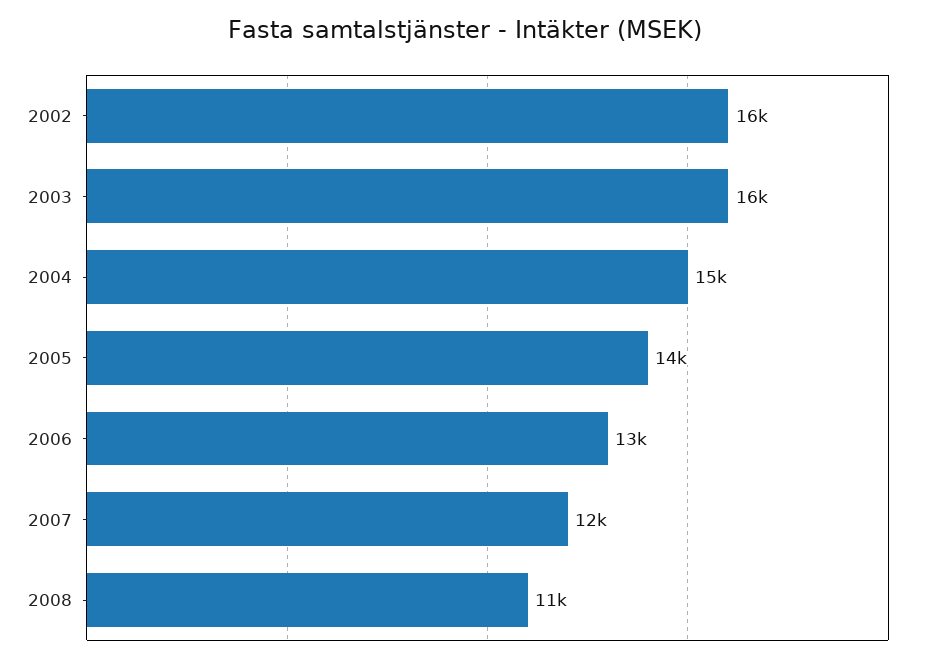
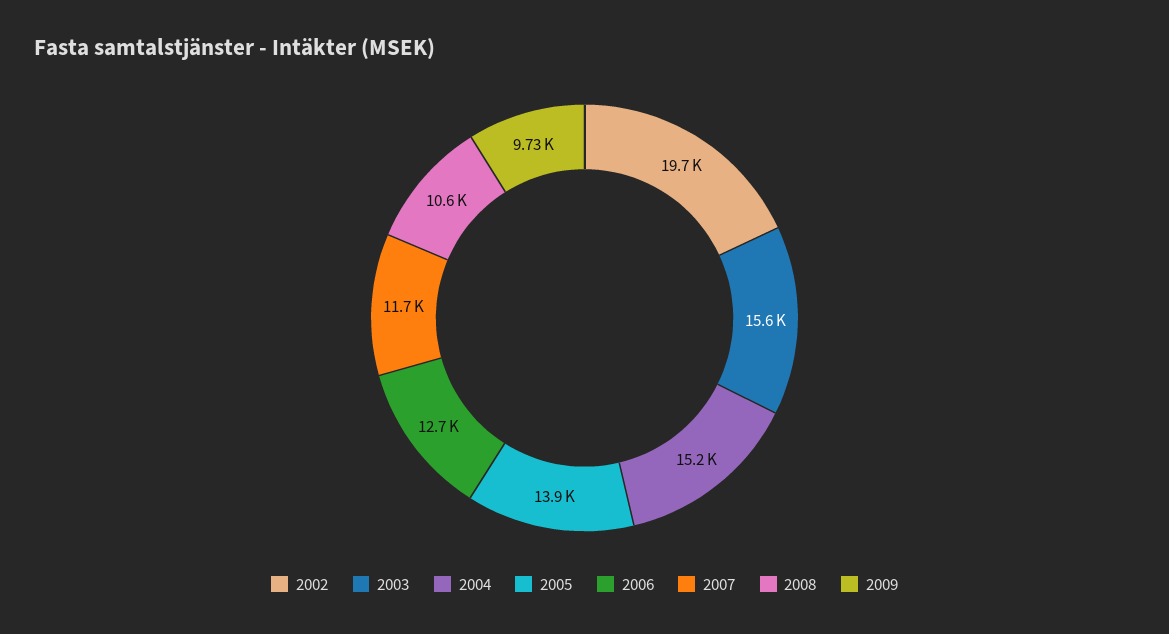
2002: 16000 -> 19700
2009: none -> 9730

